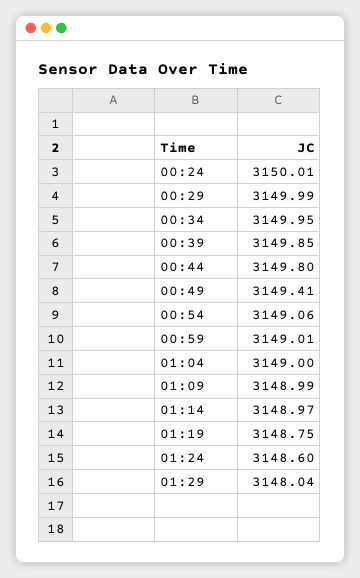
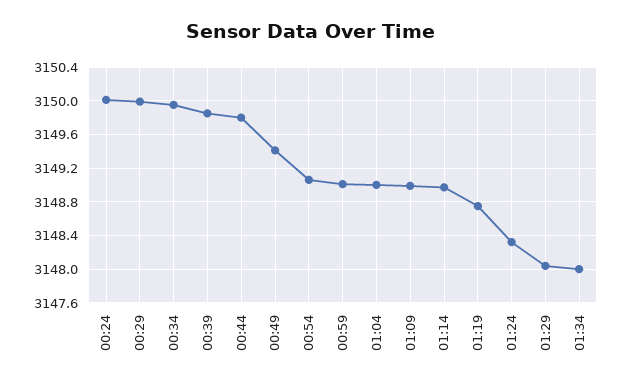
01:24: 3148.6 -> 3148.3
01:34: none -> 3148

